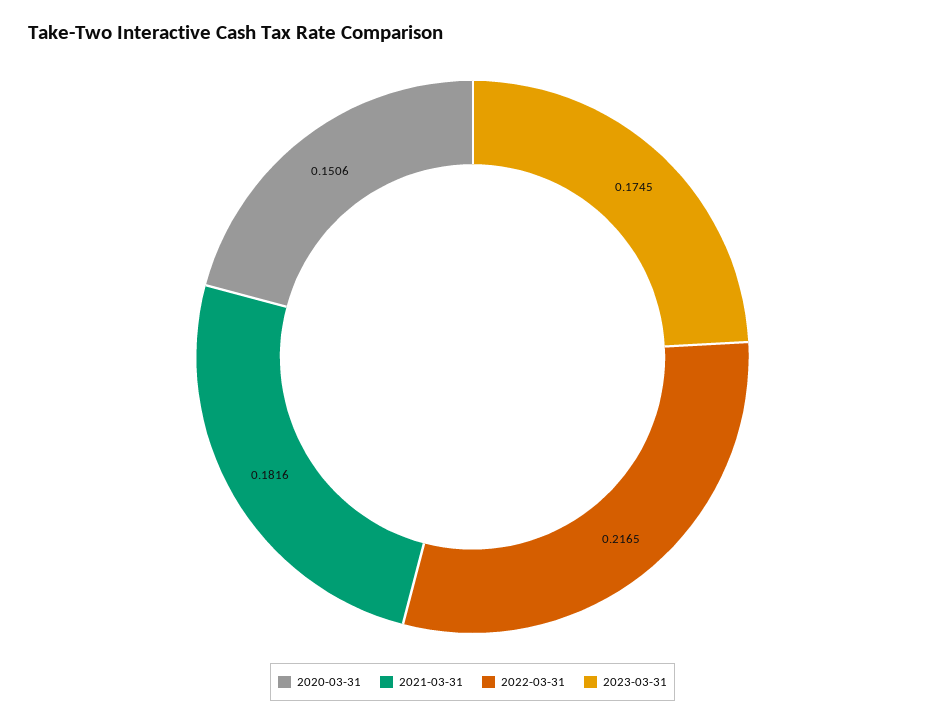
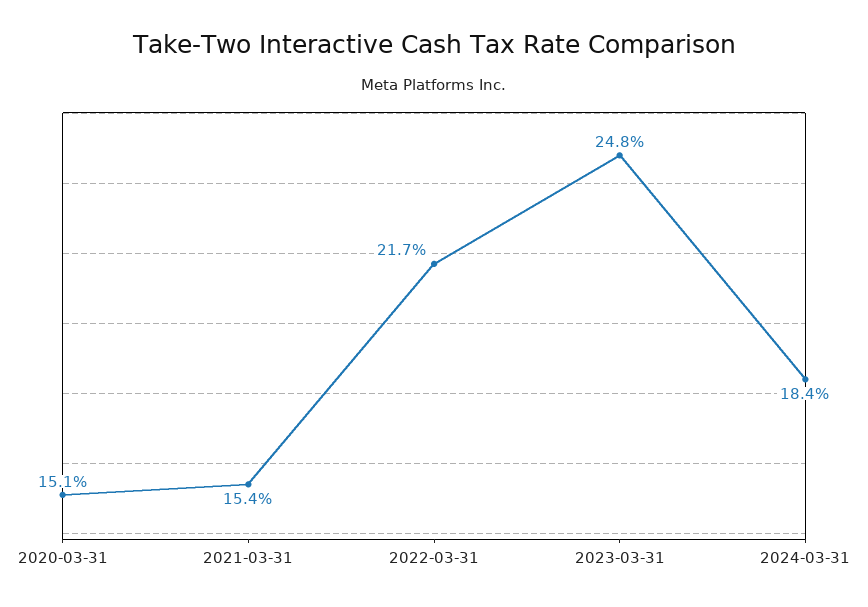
2021-03-31: 0.1816 -> 0.154
2023-03-31: 0.1745 -> 0.248
2024-03-31: none -> 0.184

